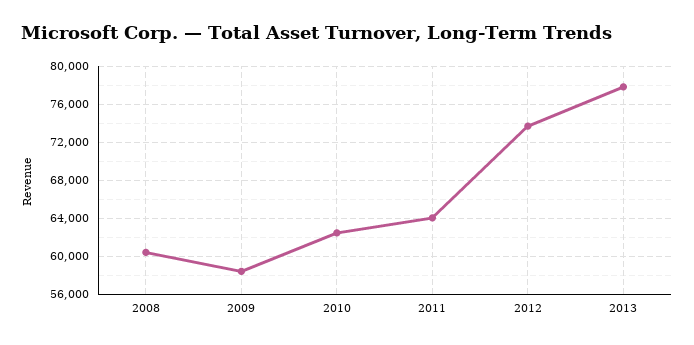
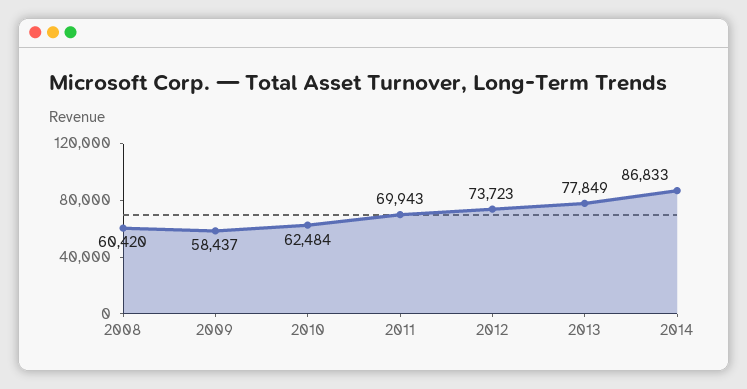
2011: 64000 -> 69943
2014: none -> 86833

